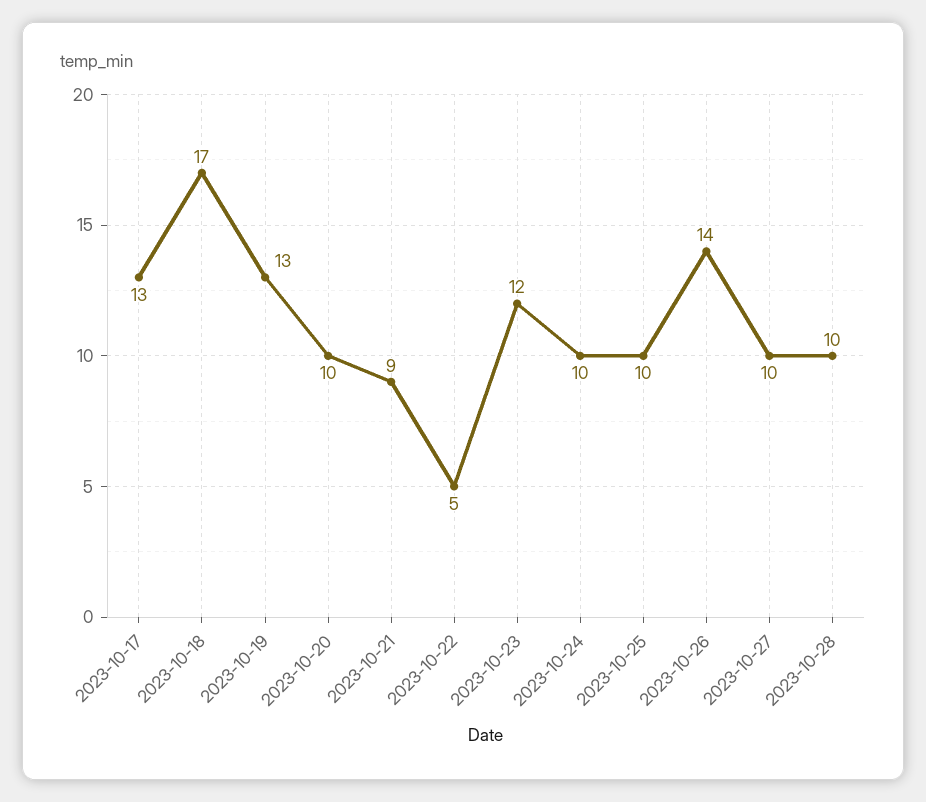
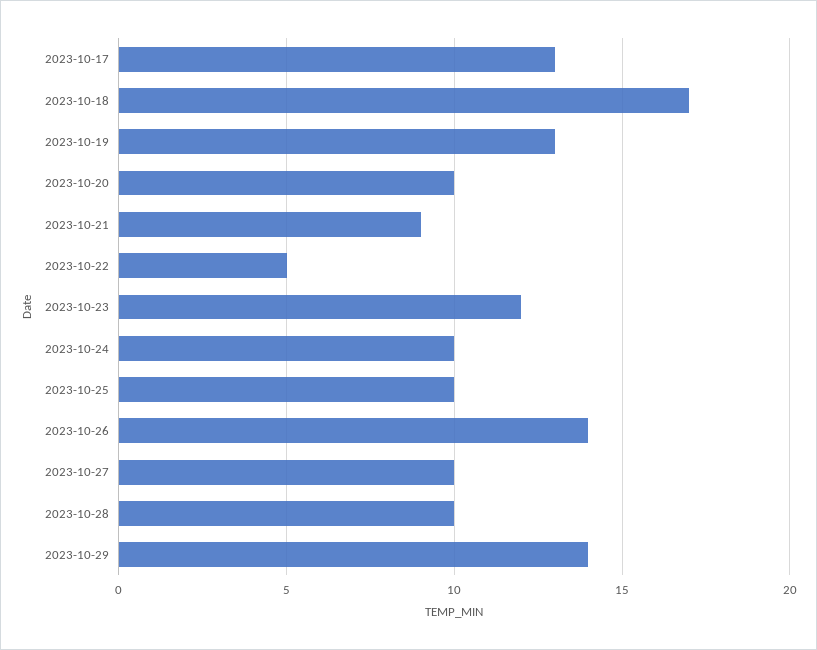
2023-10-29: none -> 14

